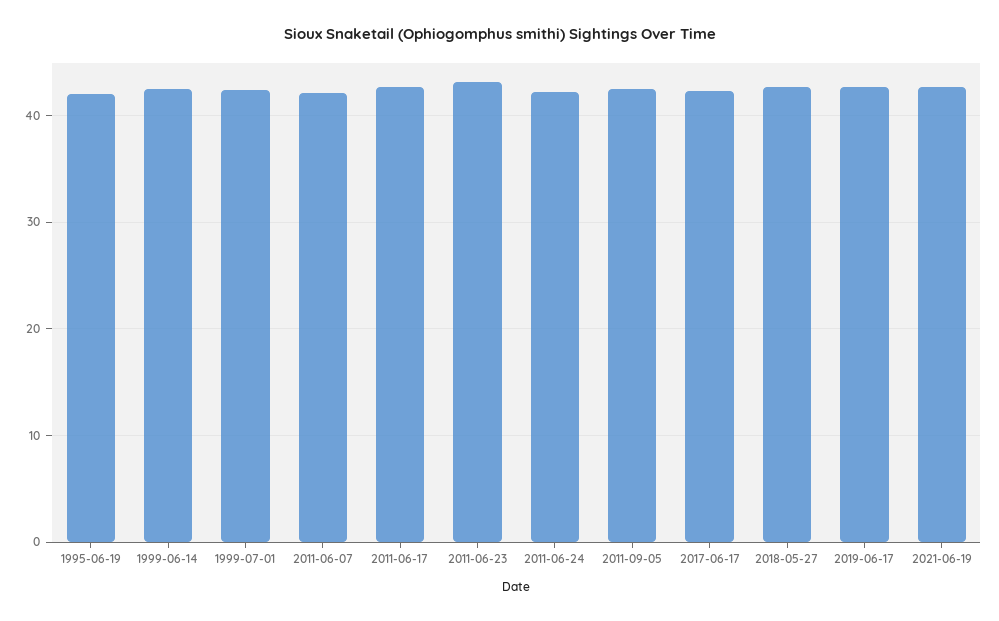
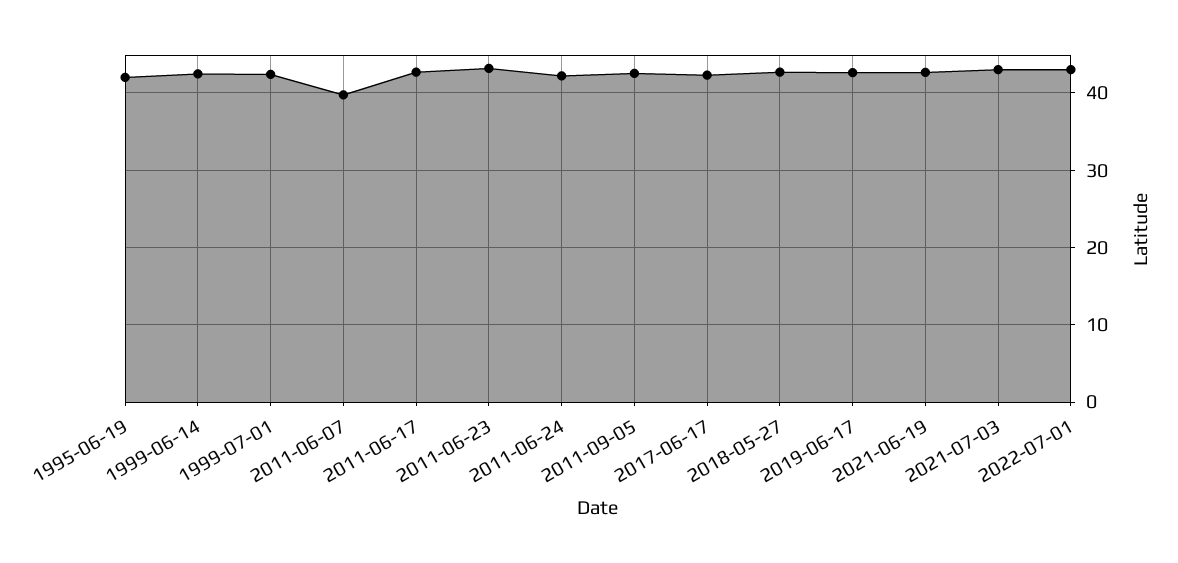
2011-06-07: 42 -> 40
2021-07-03: none -> 43
2022-07-01: none -> 43

